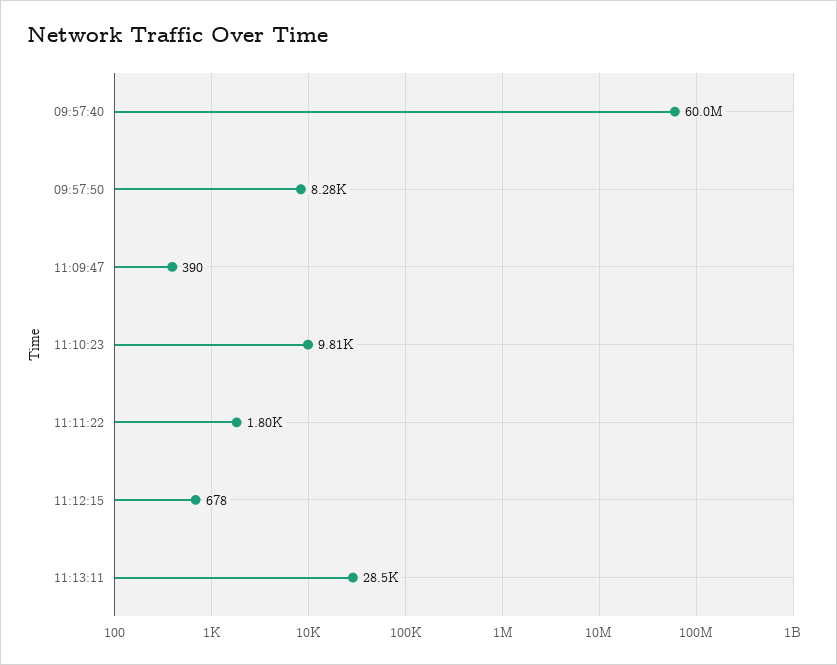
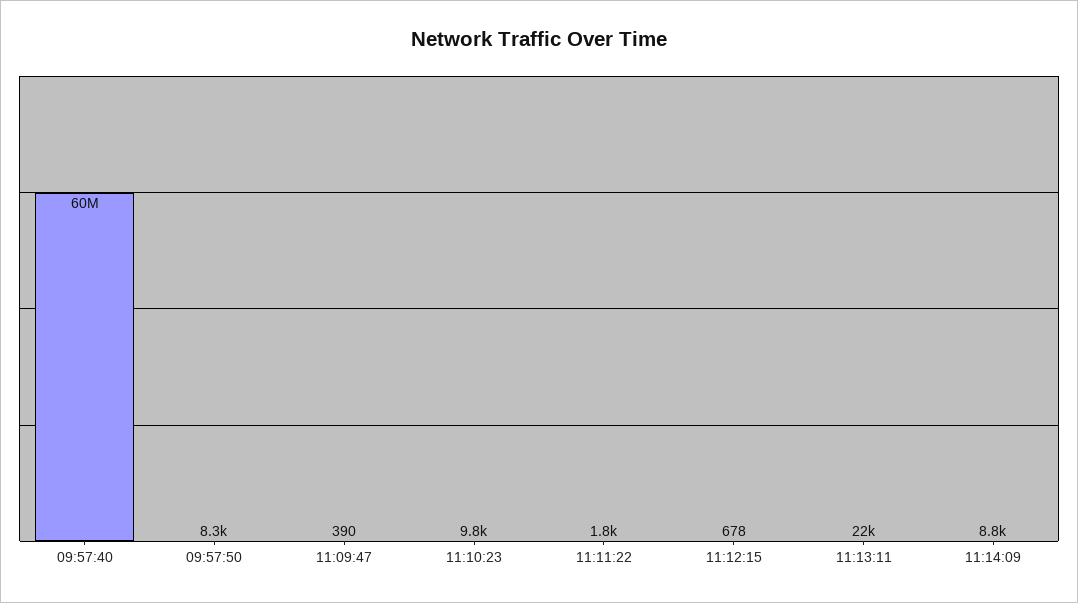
11:13:11: 28500 -> 22000
11:14:09: none -> 8800

